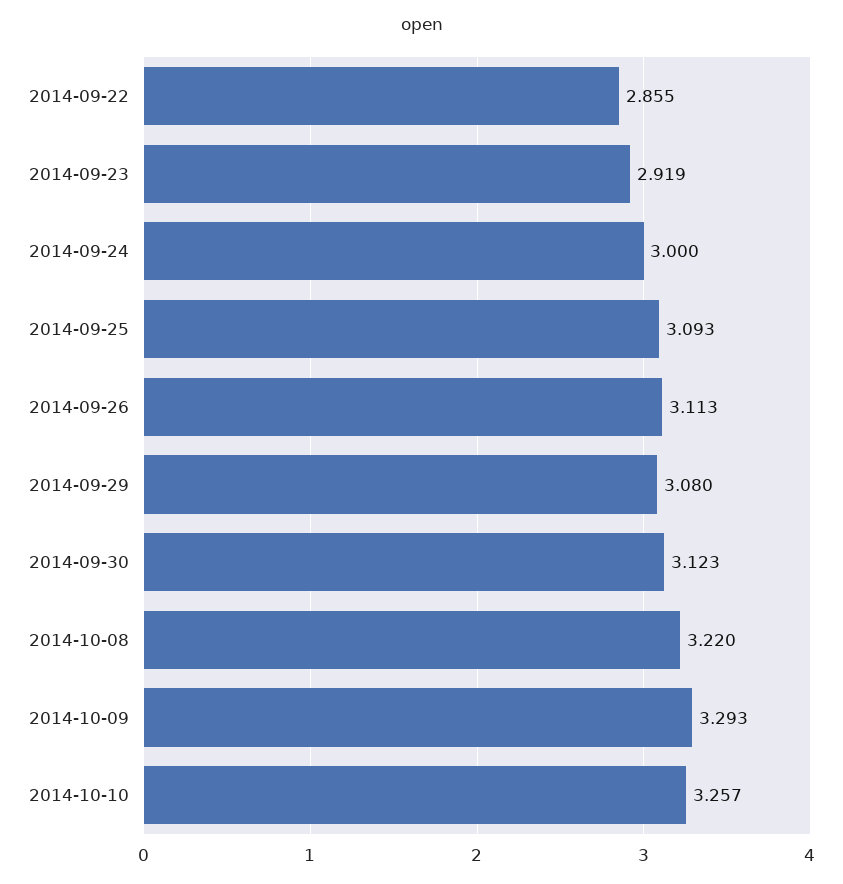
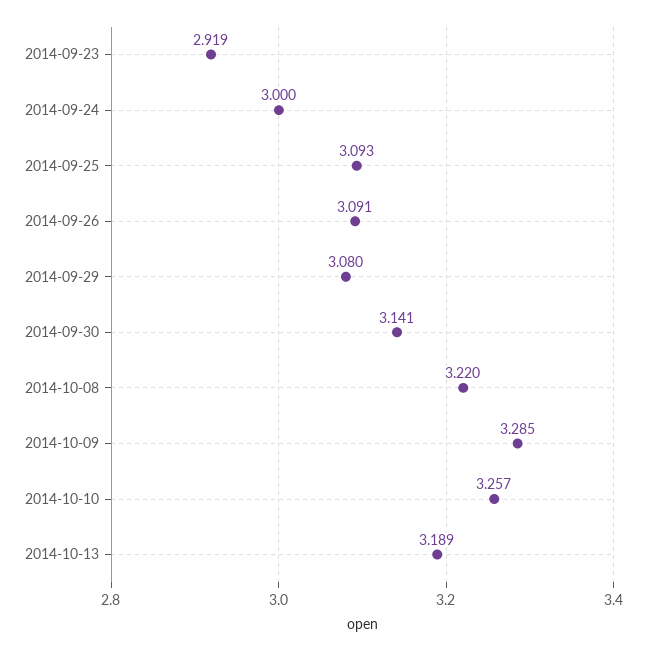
2014-09-22: 2.855 -> none
2014-09-26: 3.113 -> 3.091
2014-09-30: 3.123 -> 3.141
2014-10-09: 3.293 -> 3.285
2014-10-13: none -> 3.189

